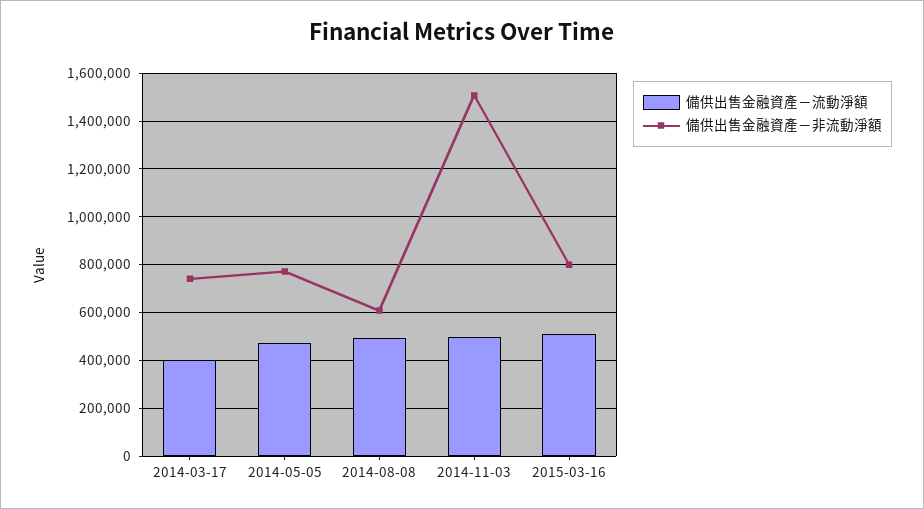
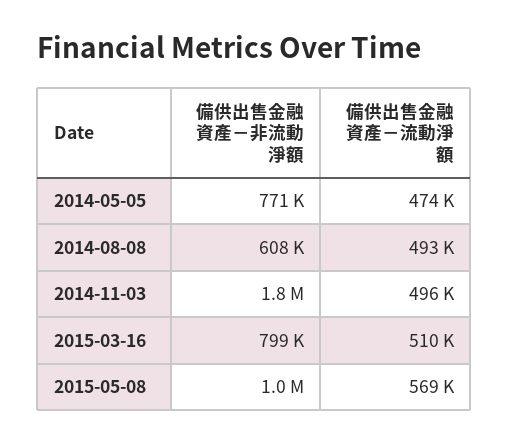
備供出售金融資產－流動淨額, 2014-03-17: 400000 -> none
備供出售金融資產－非流動淨額, 2014-03-17: 750000 -> none
備供出售金融資產－非流動淨額, 2014-11-03: 1500000 -> 1800000
備供出售金融資產－非流動淨額, 2015-05-08: none -> 1000000
備供出售金融資產－流動淨額, 2015-05-08: none -> 569000

